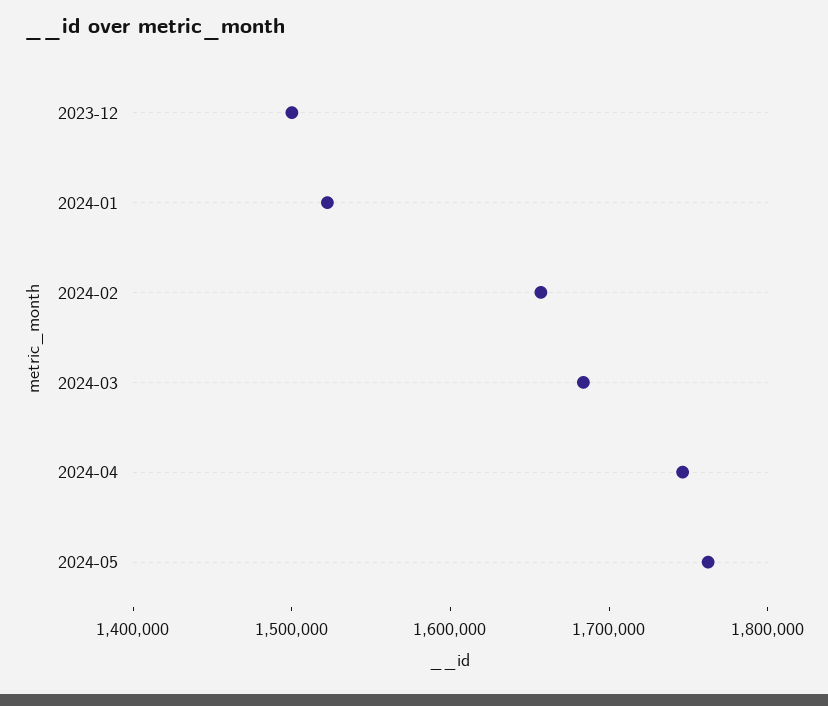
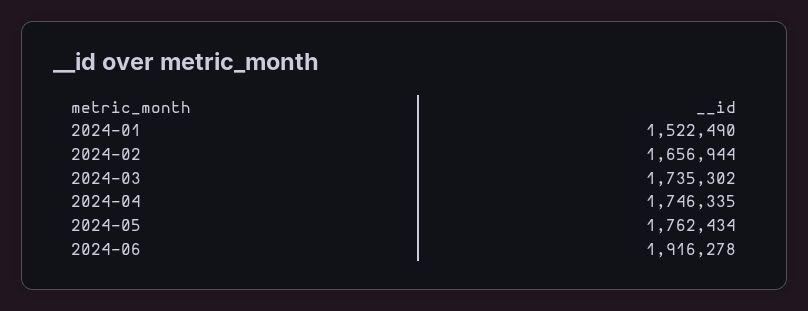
2023-12: 1500000 -> none
2024-03: 1680000 -> 1735302
2024-06: none -> 1916278

